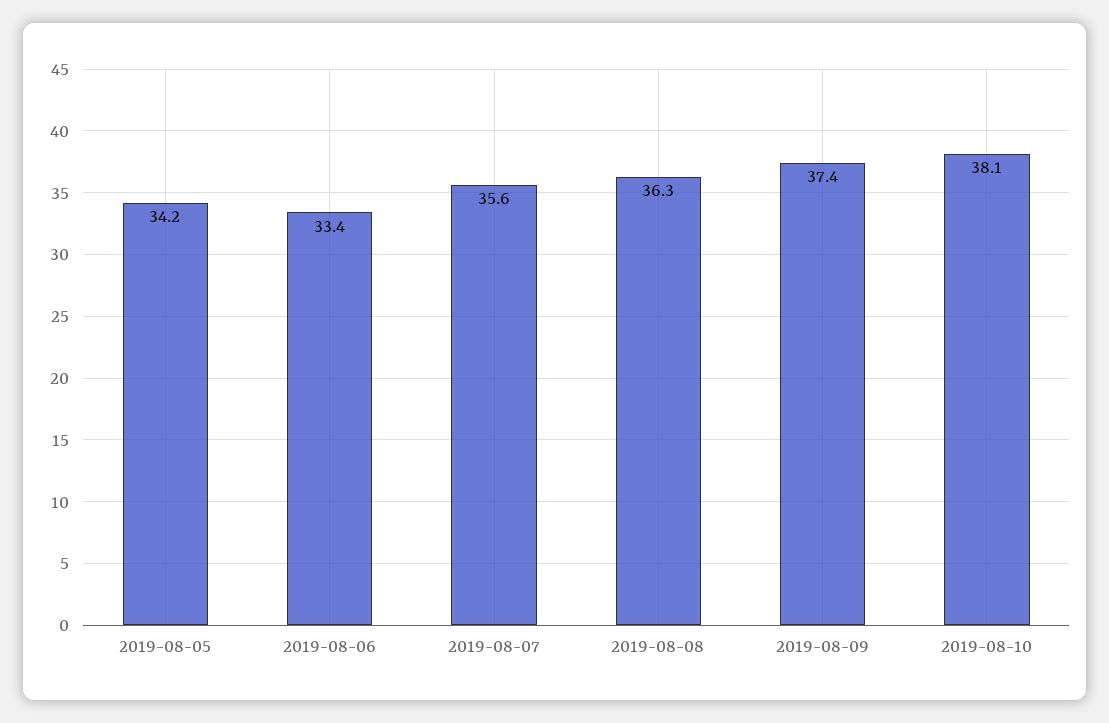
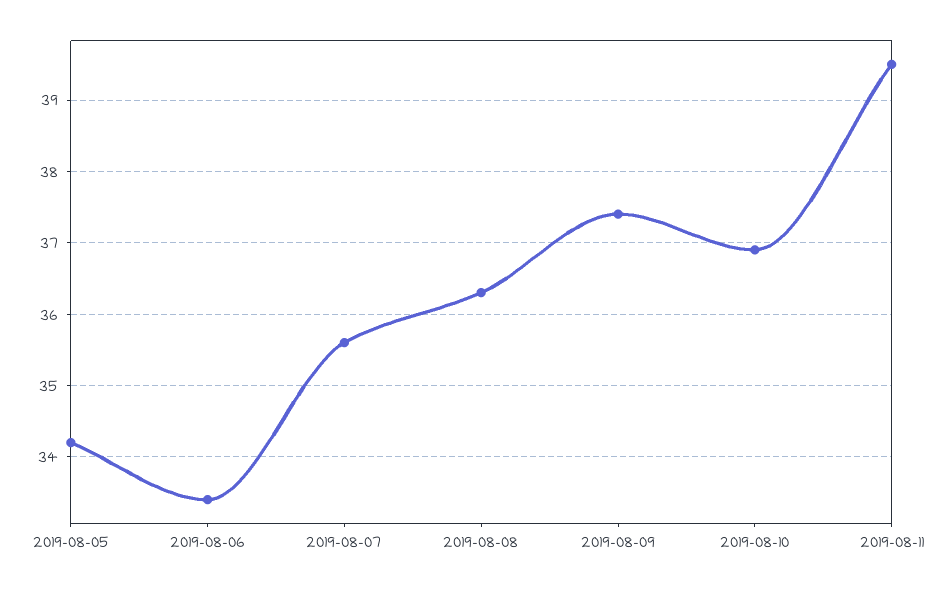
2019-08-10: 38.1 -> 36.9
2019-08-11: none -> 39.5

